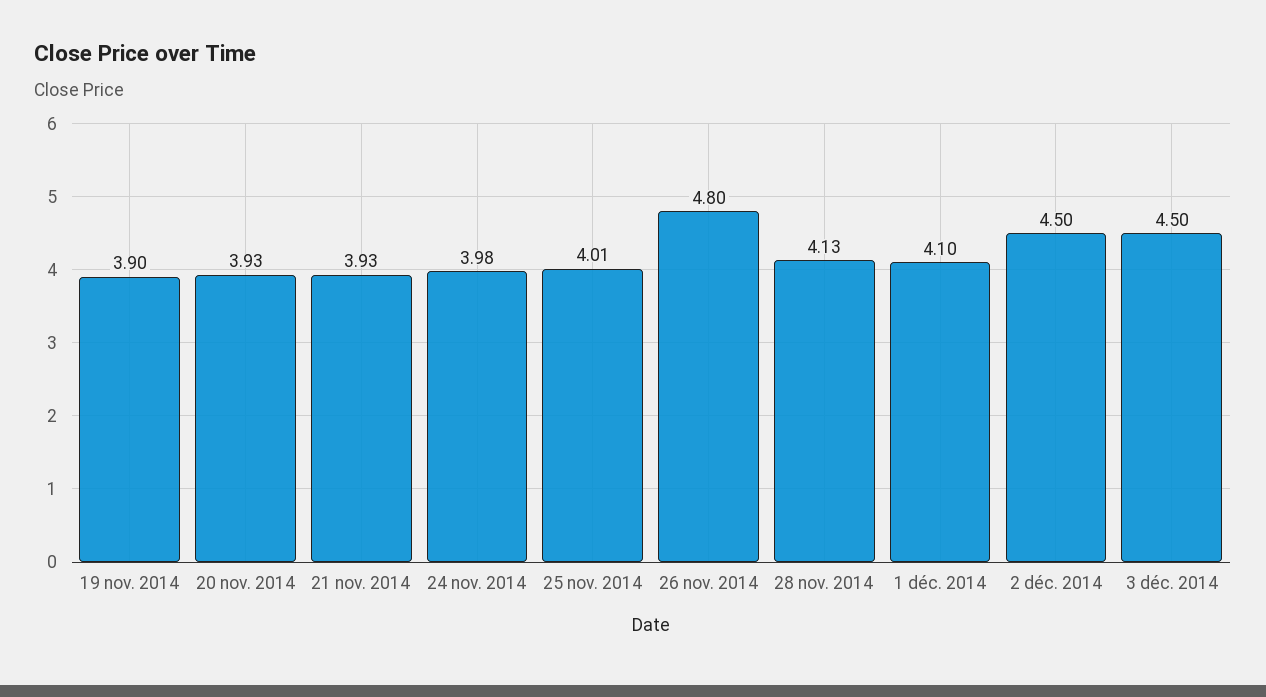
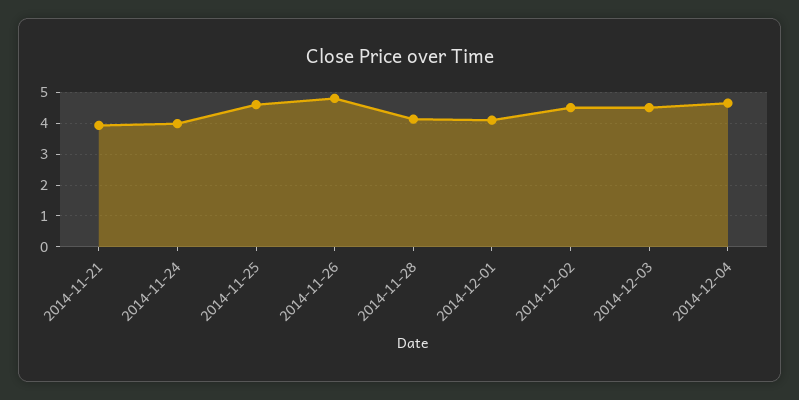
19 nov. 2014: 3.9 -> none
20 nov. 2014: 3.93 -> none
25 nov. 2014: 4.01 -> 4.6
2014-12-04: none -> 4.6

